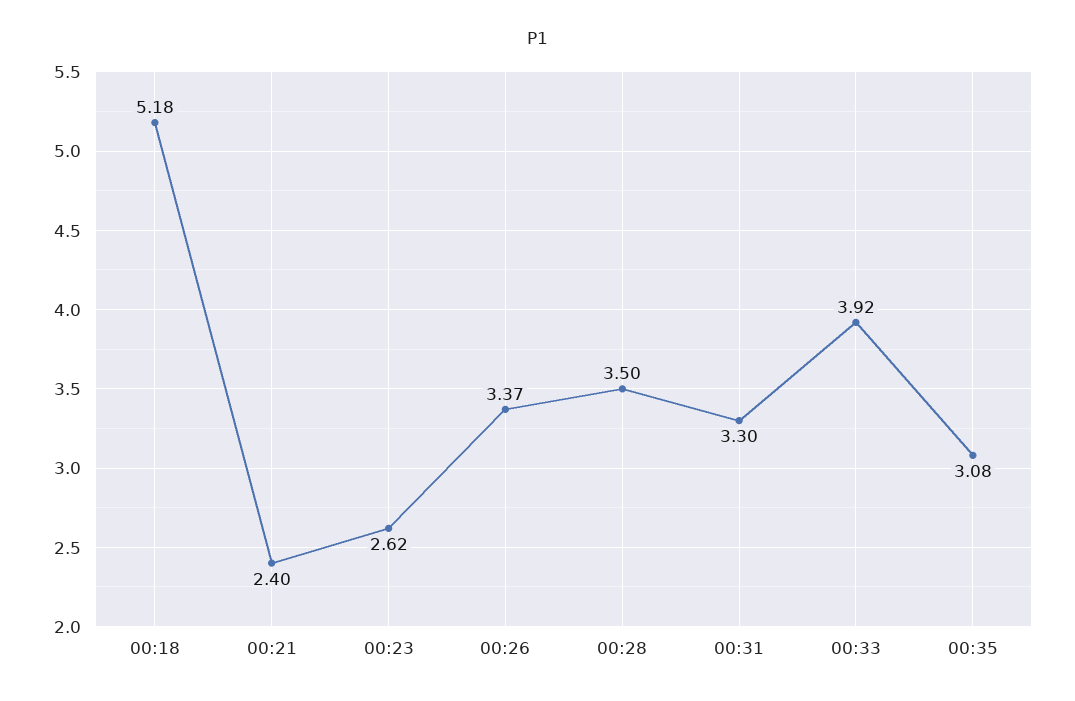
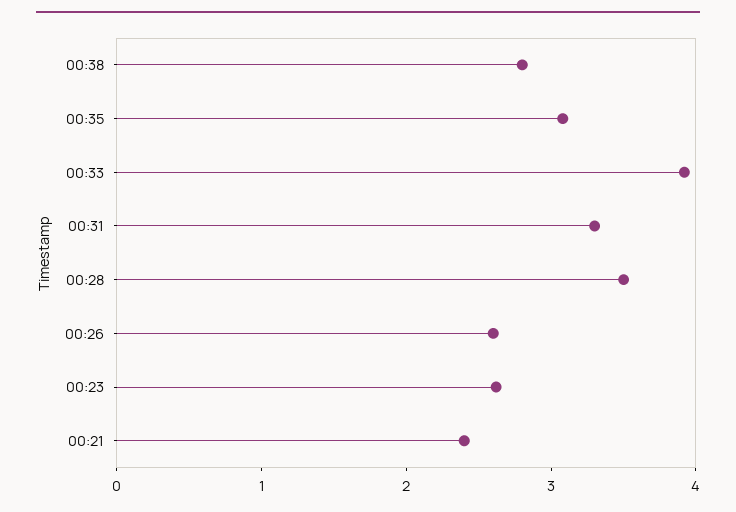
00:18: 5.18 -> none
00:26: 3.37 -> 2.6
00:38: none -> 2.8

